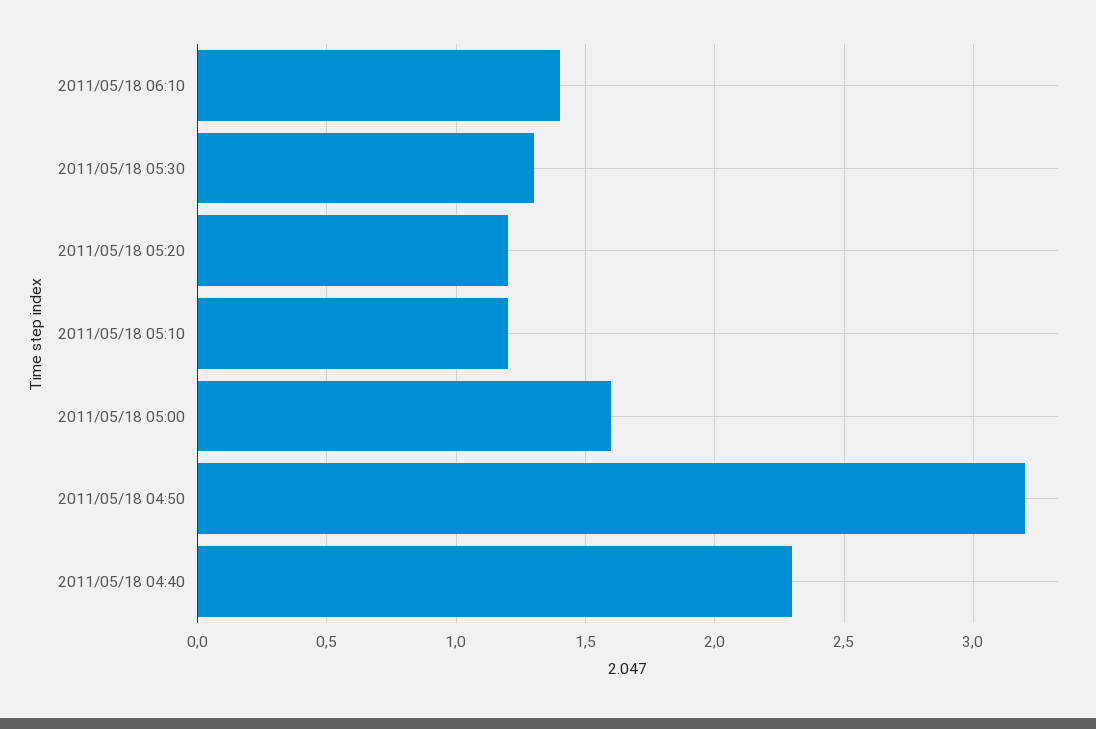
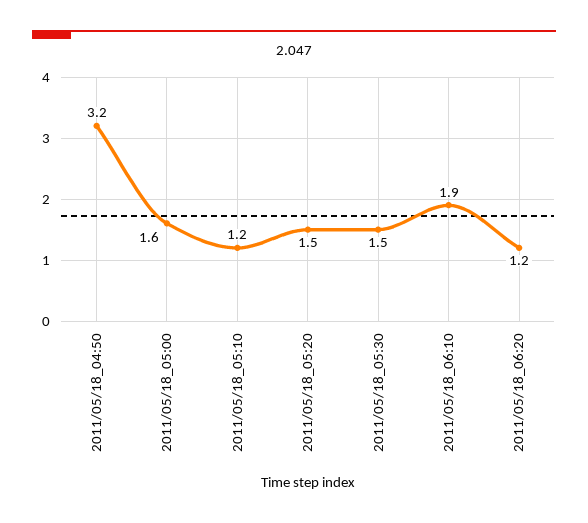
2011/05/18 06:10: 1.4 -> 1.9
2011/05/18 05:30: 1.3 -> 1.5
2011/05/18 05:20: 1.2 -> 1.5
2011/05/18 04:40: 2.3 -> none
2011/05/18_06:20: none -> 1.2

